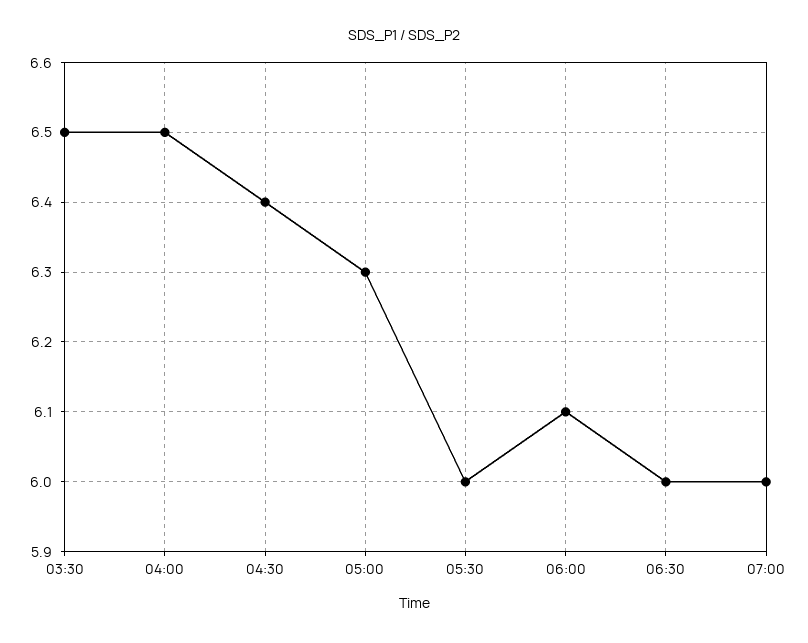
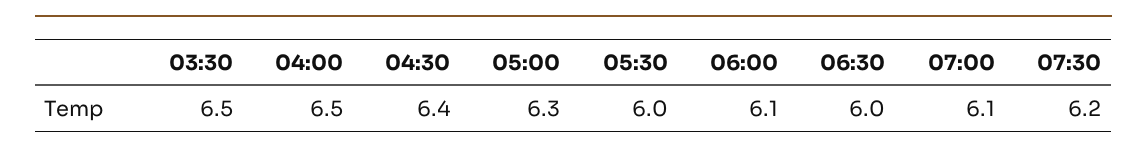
07:00: 6 -> 6.1
07:30: none -> 6.2

